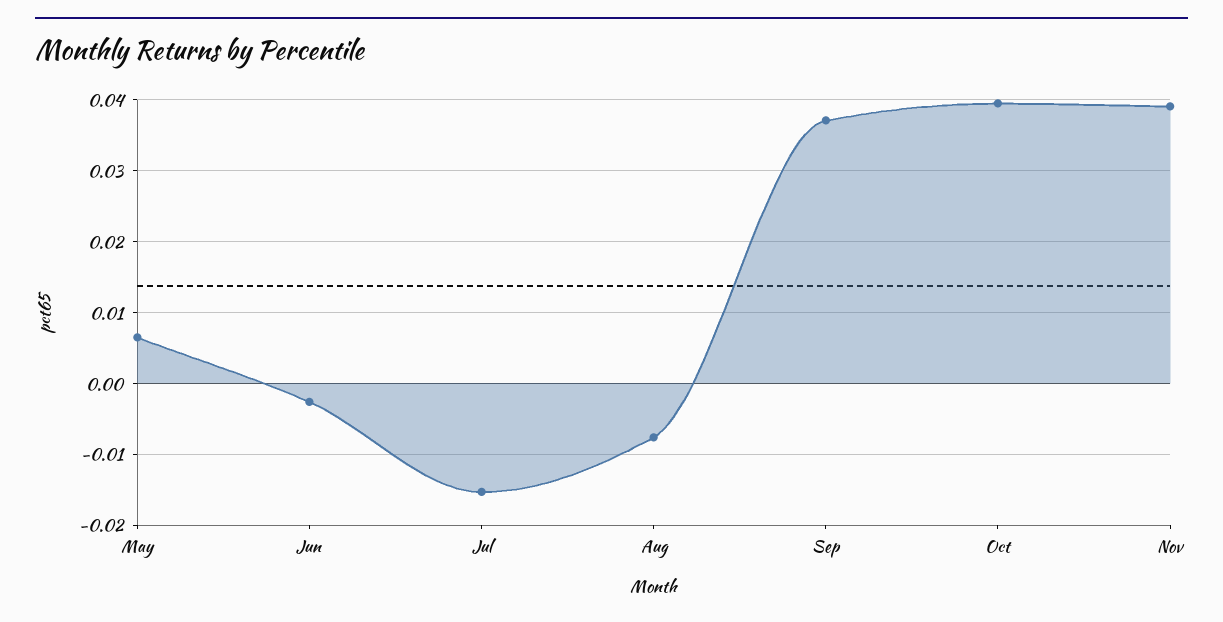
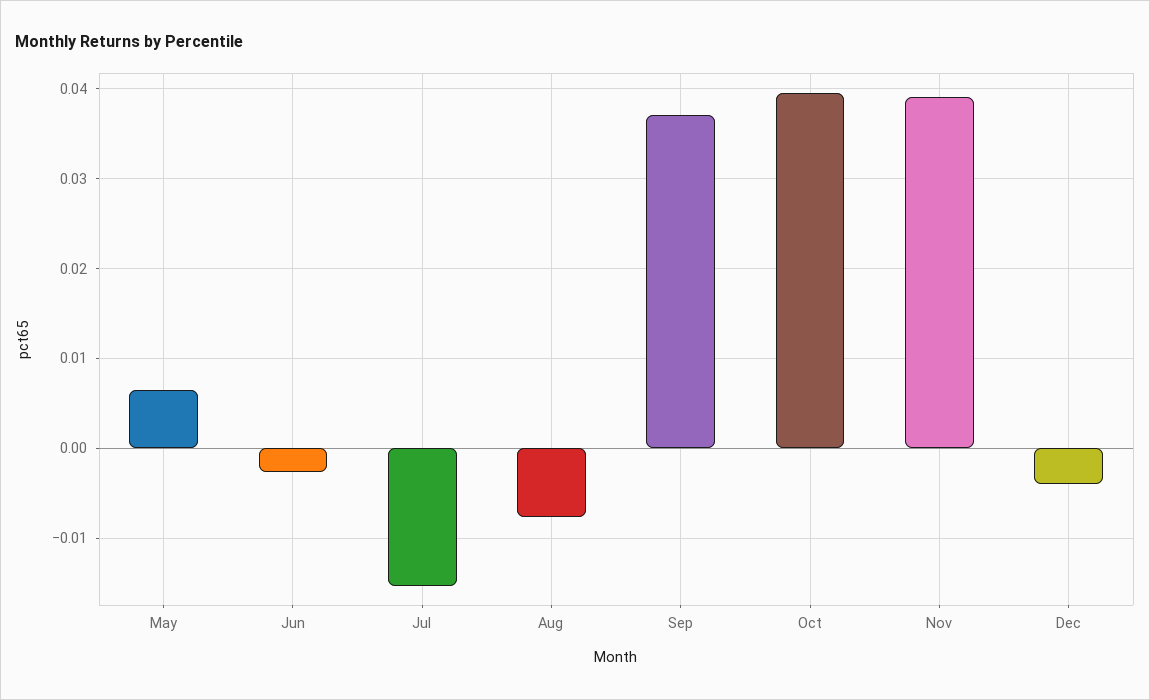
Dec: none -> -0.004

